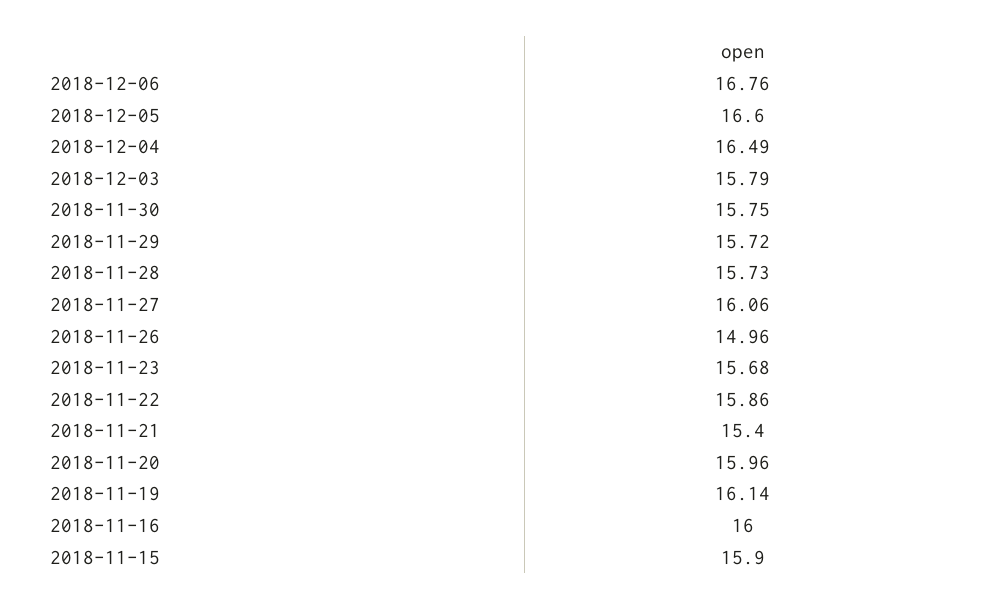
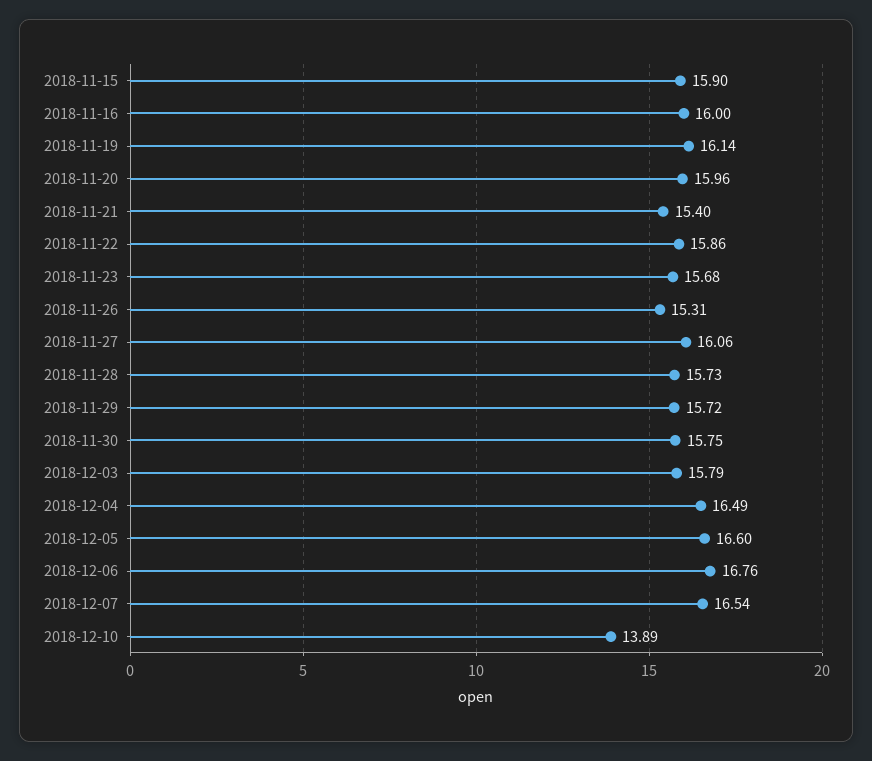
2018-11-26: 14.96 -> 15.31
2018-12-07: none -> 16.54
2018-12-10: none -> 13.89

